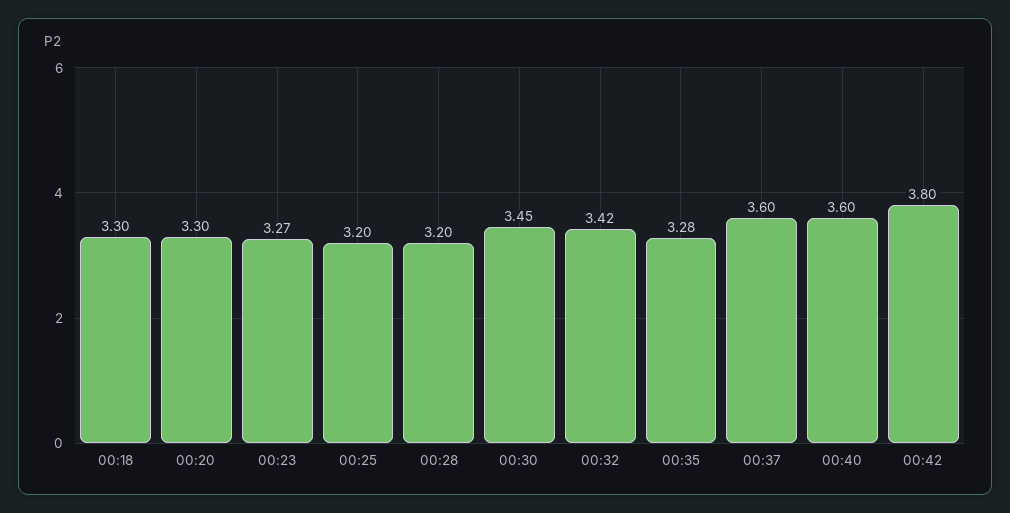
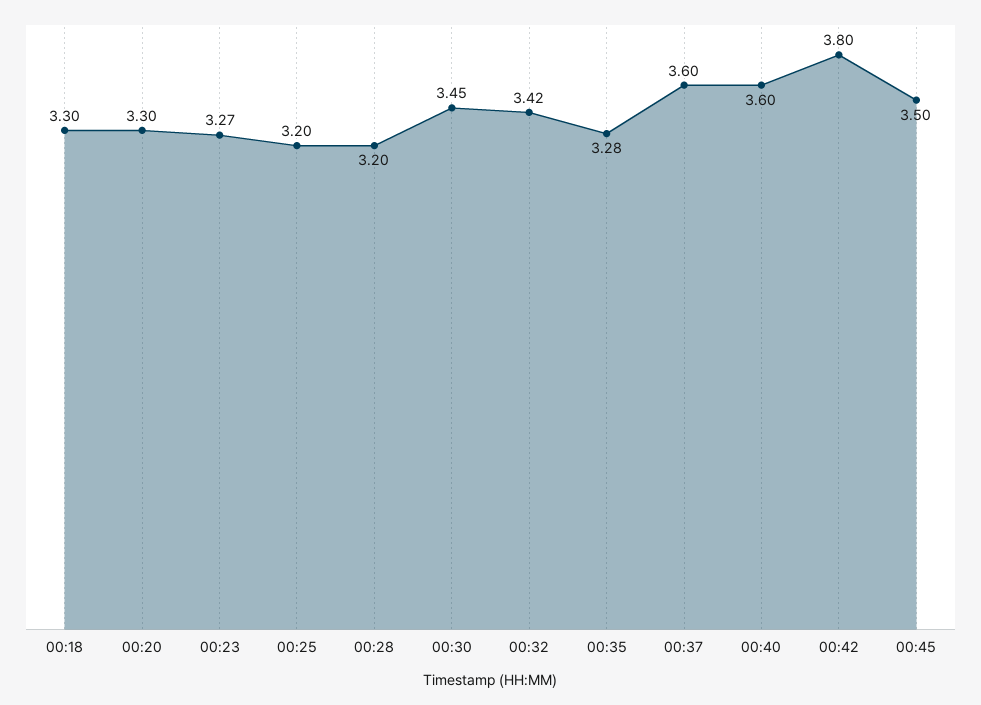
00:45: none -> 3.5

